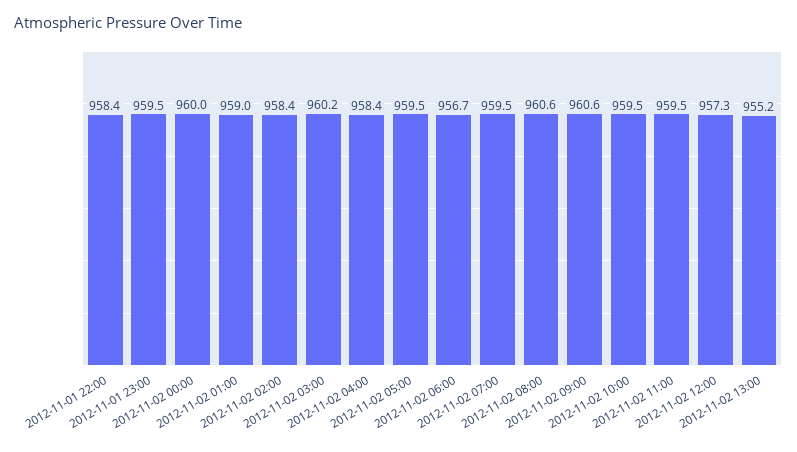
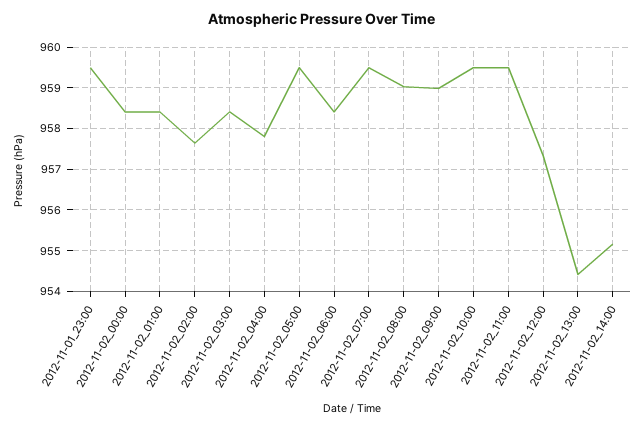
2012-11-01 22:00: 958.4 -> none
2012-11-02 00:00: 960 -> 958.4
2012-11-02 01:00: 959 -> 958.4
2012-11-02 02:00: 958.4 -> 957.6
2012-11-02 03:00: 960.2 -> 958.4
2012-11-02 04:00: 958.4 -> 957.8
2012-11-02 06:00: 956.7 -> 958.4
2012-11-02 08:00: 960.6 -> 959
2012-11-02 09:00: 960.6 -> 959
2012-11-02 13:00: 955.2 -> 954.4
2012-11-02_14:00: none -> 955.2

